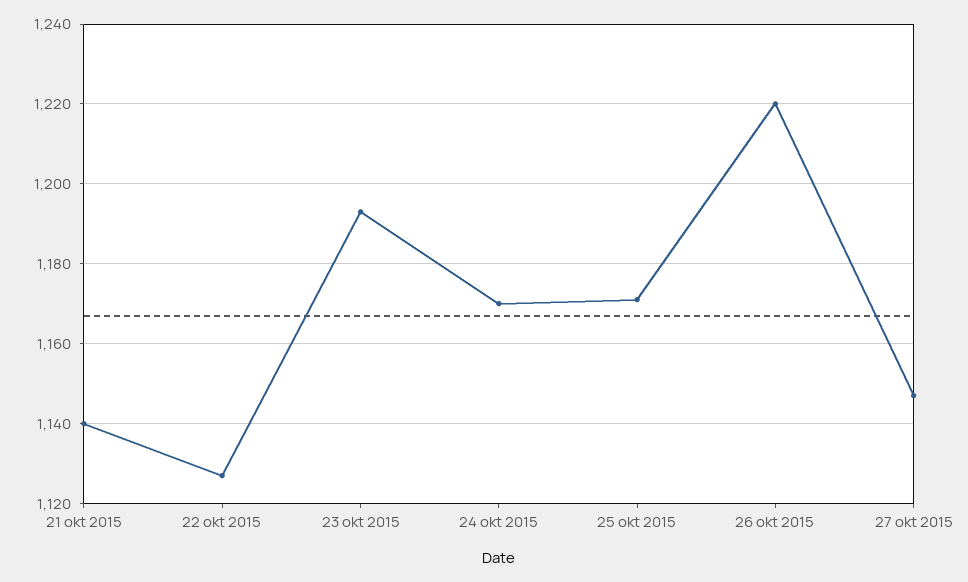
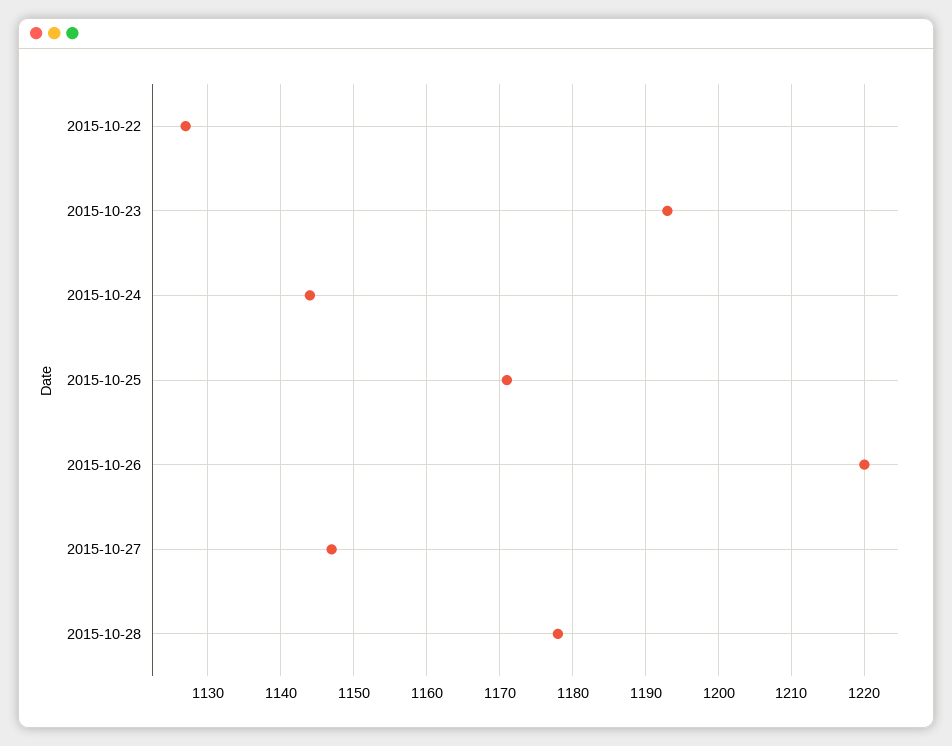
21 okt 2015: 1140 -> none
24 okt 2015: 1170 -> 1144
2015-10-28: none -> 1178

